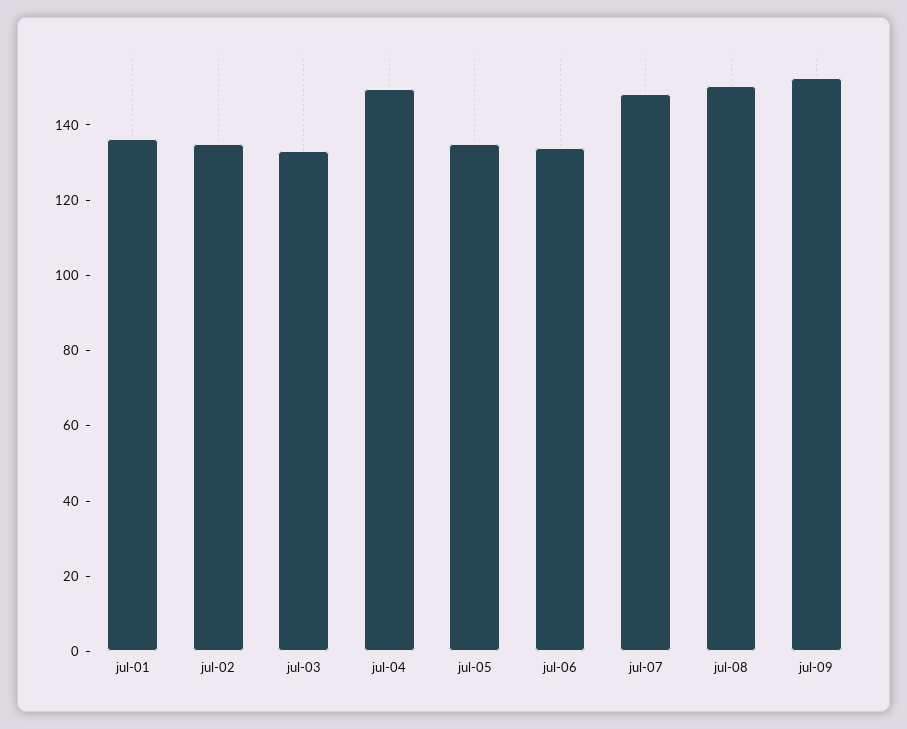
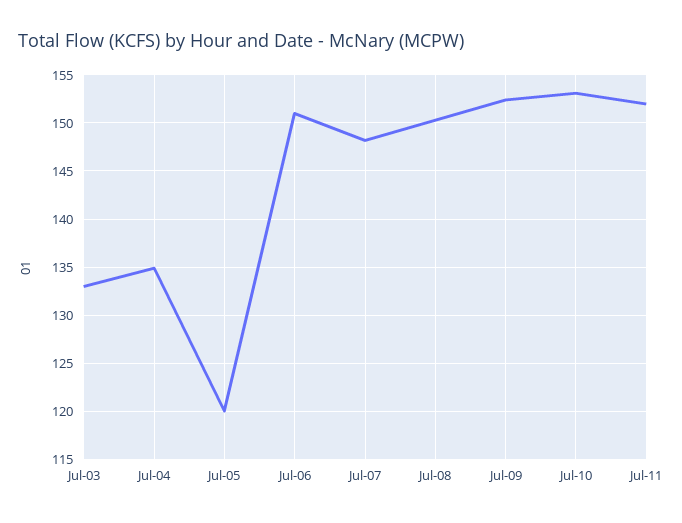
jul-01: 135 -> none
jul-02: 135 -> none
jul-04: 150 -> 135
jul-05: 135 -> 120
jul-06: 135 -> 151
Jul-10: none -> 153
Jul-11: none -> 152

